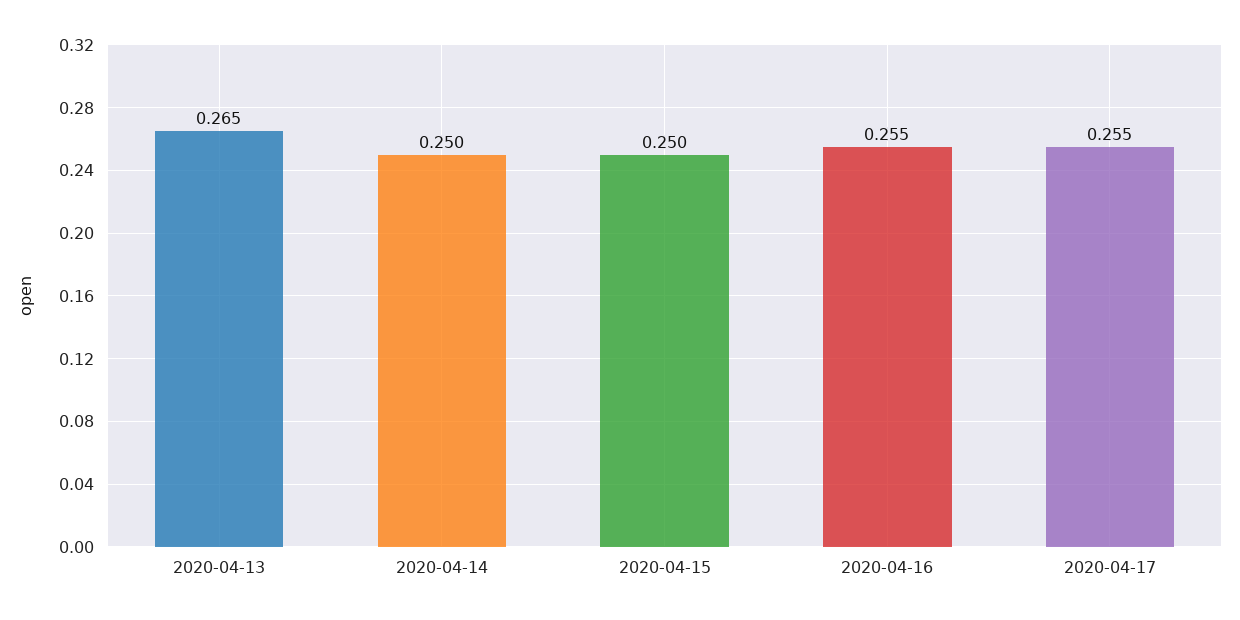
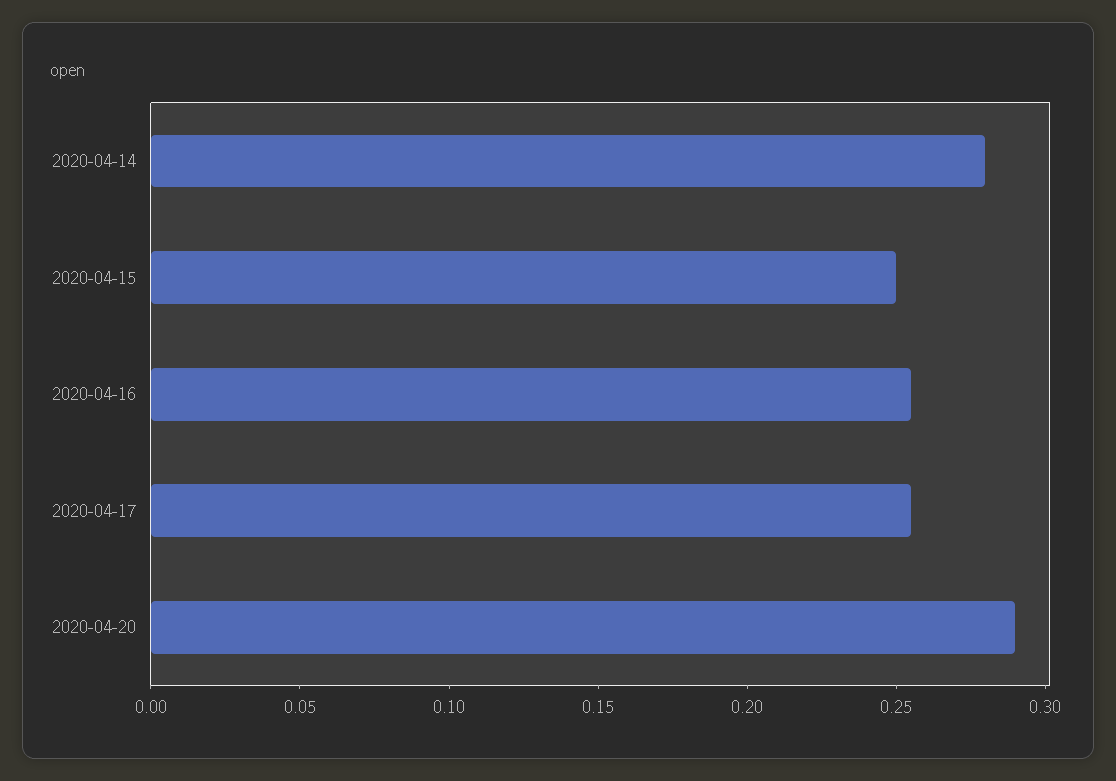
2020-04-13: 0.265 -> none
2020-04-14: 0.25 -> 0.28
2020-04-20: none -> 0.29

